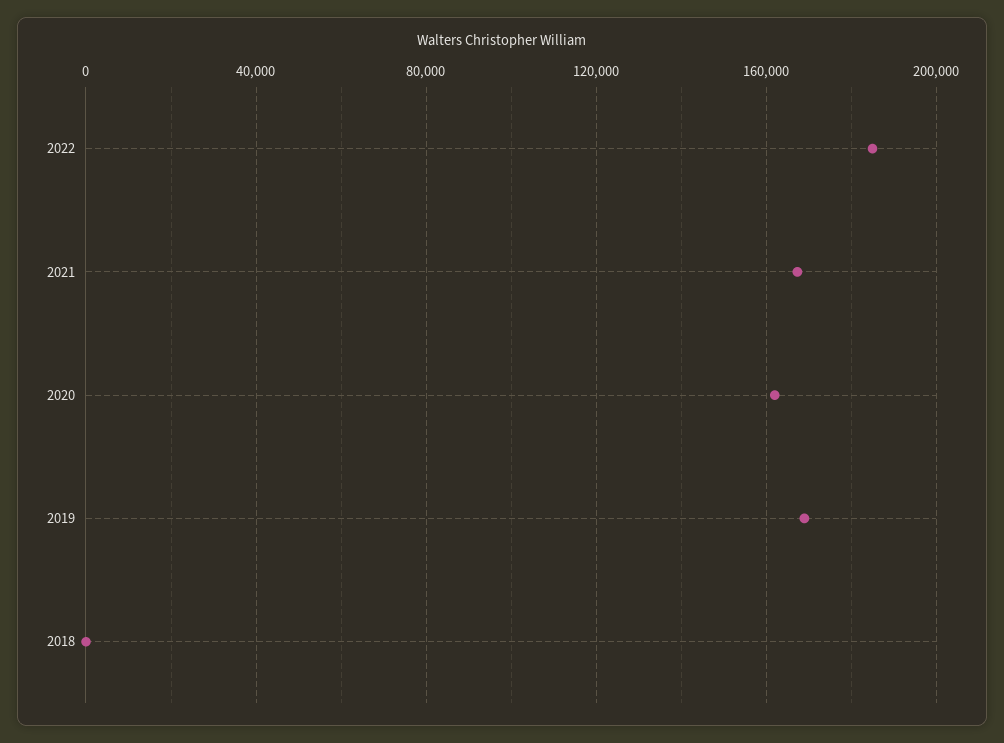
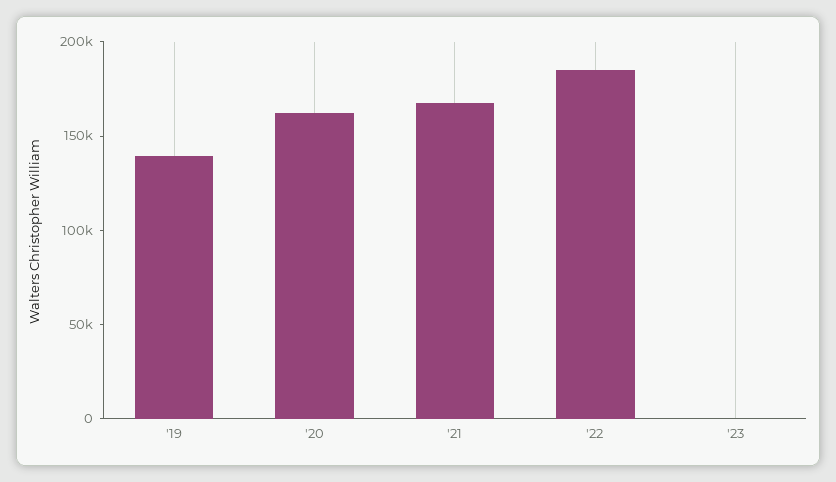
2019: 170000 -> 140000
2018: 0 -> none
'23: none -> 0

